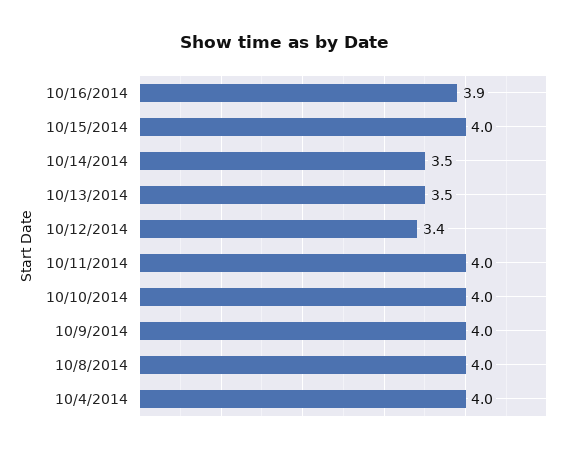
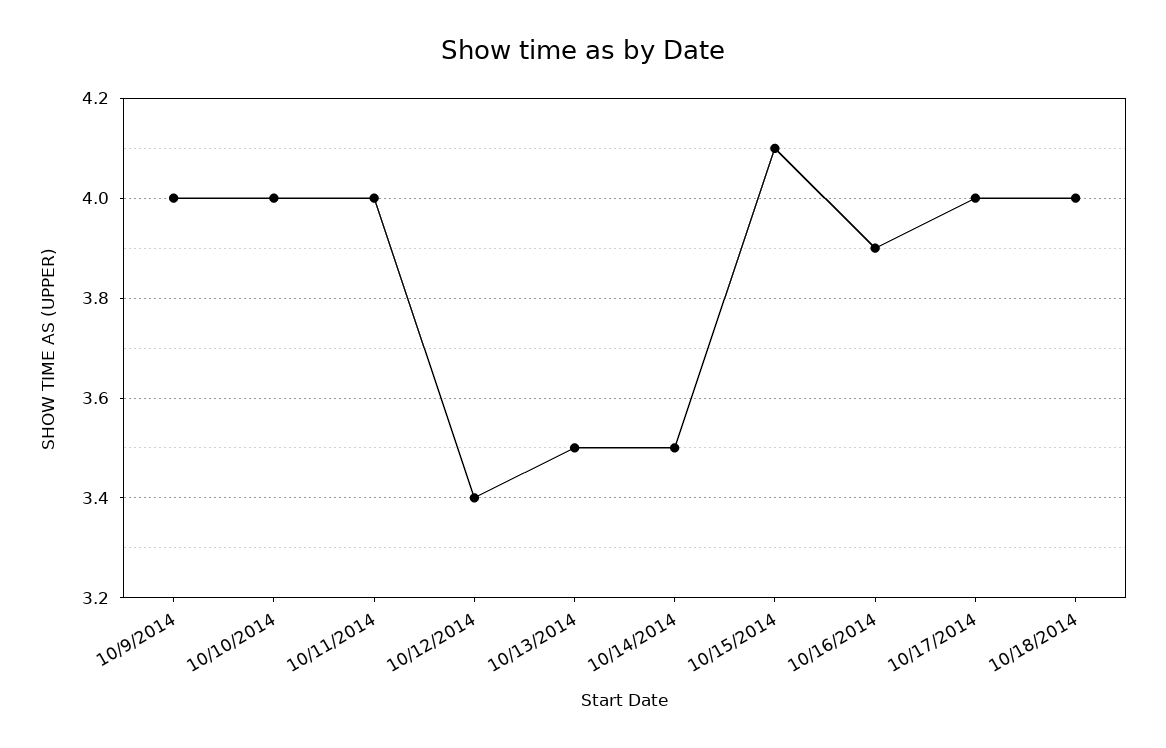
10/15/2014: 4 -> 4.1
10/8/2014: 4 -> none
10/4/2014: 4 -> none
10/17/2014: none -> 4
10/18/2014: none -> 4

